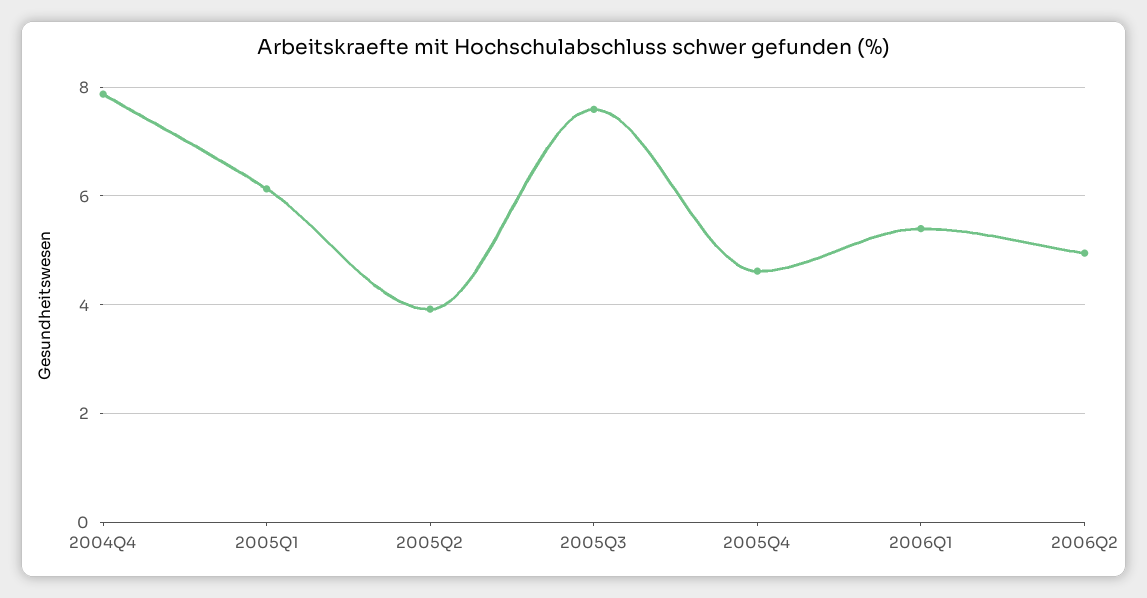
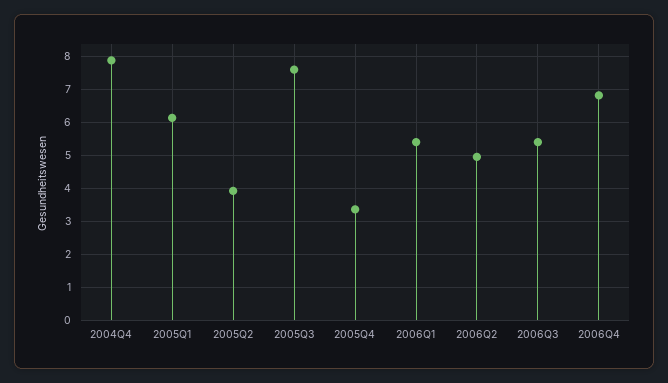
2005Q4: 4.6 -> 3.4
2006Q3: none -> 5.4
2006Q4: none -> 6.8

